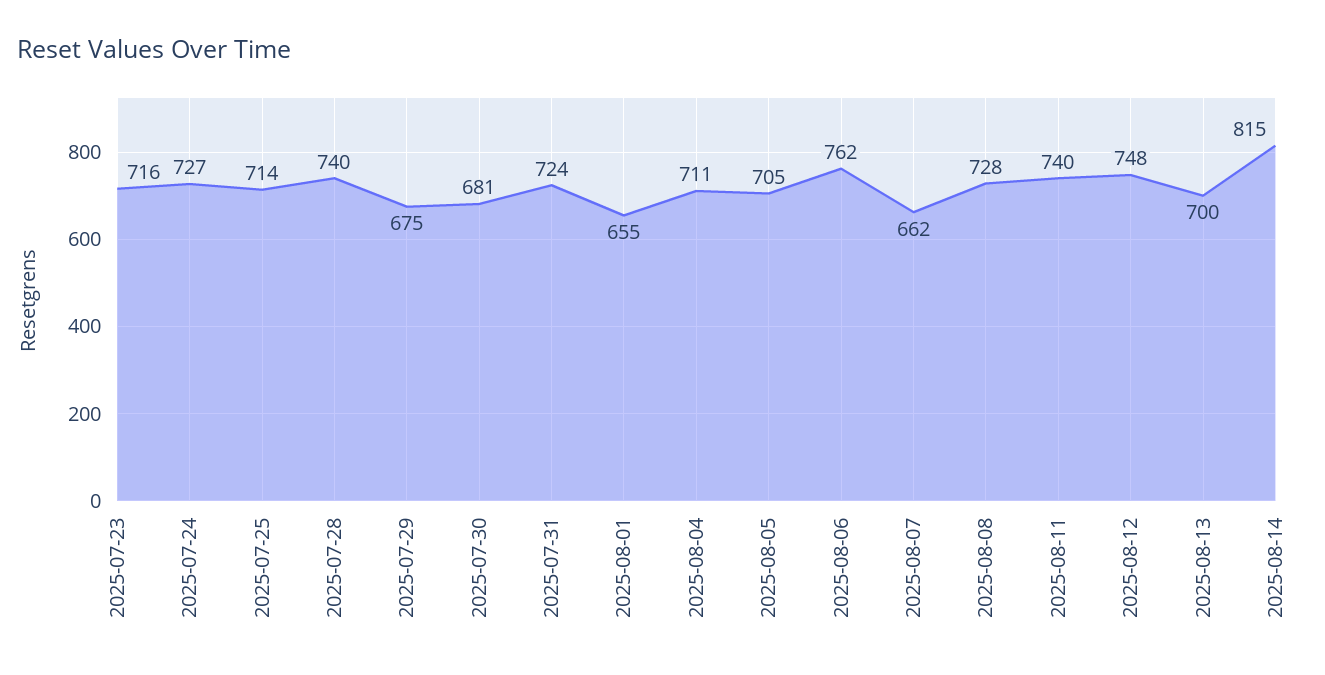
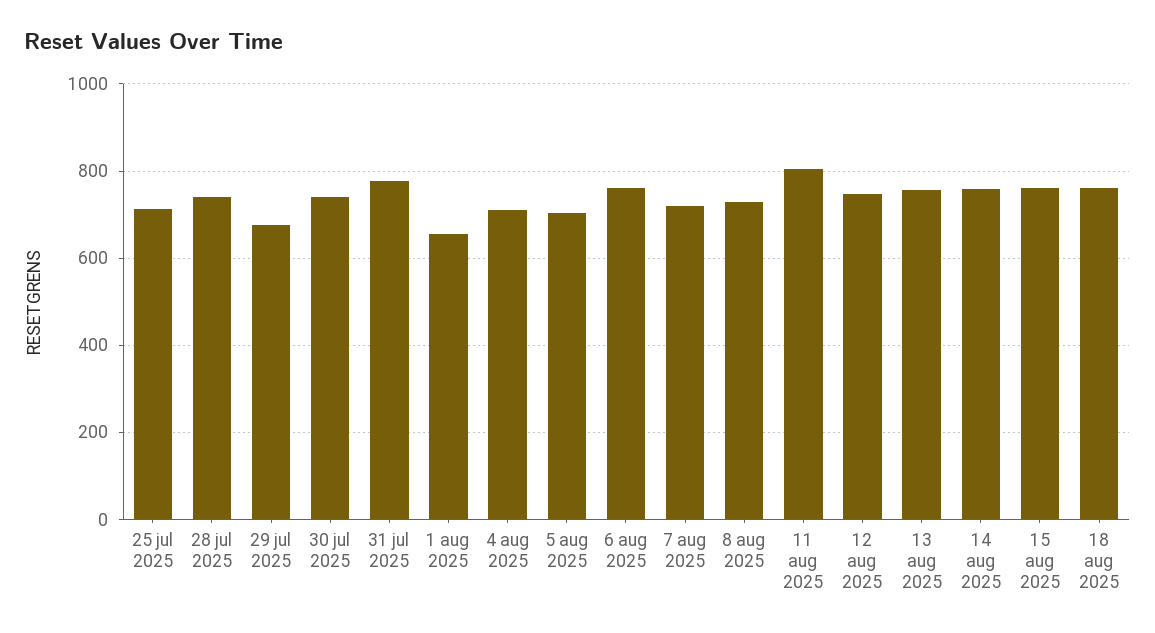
2025-07-23: 716 -> none
2025-07-24: 727 -> none
2025-07-30: 681 -> 740
2025-07-31: 724 -> 780
2025-08-07: 662 -> 720
2025-08-11: 740 -> 800
2025-08-13: 700 -> 760
2025-08-14: 815 -> 760
15 aug 2025: none -> 760
18 aug 2025: none -> 760

